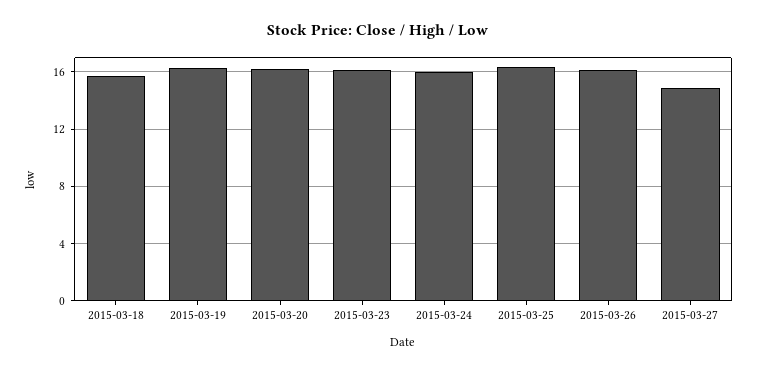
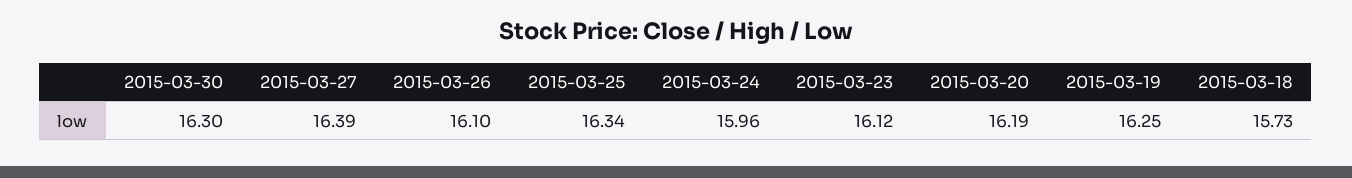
2015-03-27: 15 -> 16.39
2015-03-30: none -> 16.3

